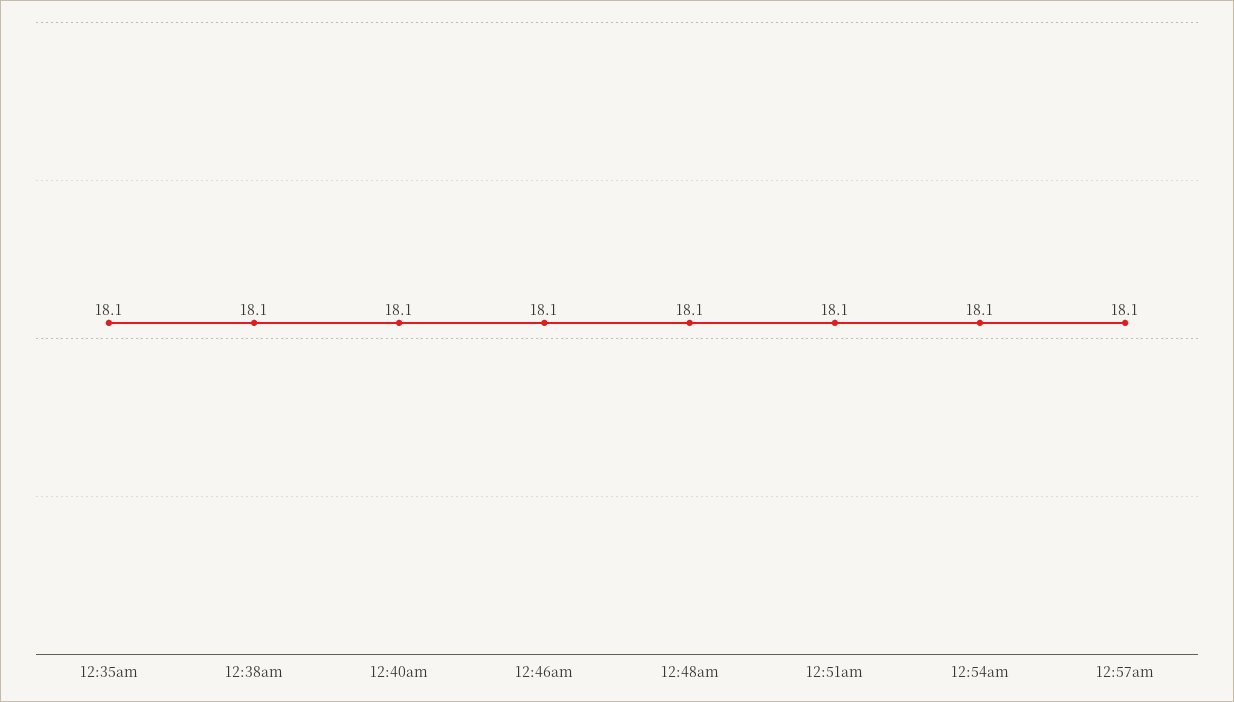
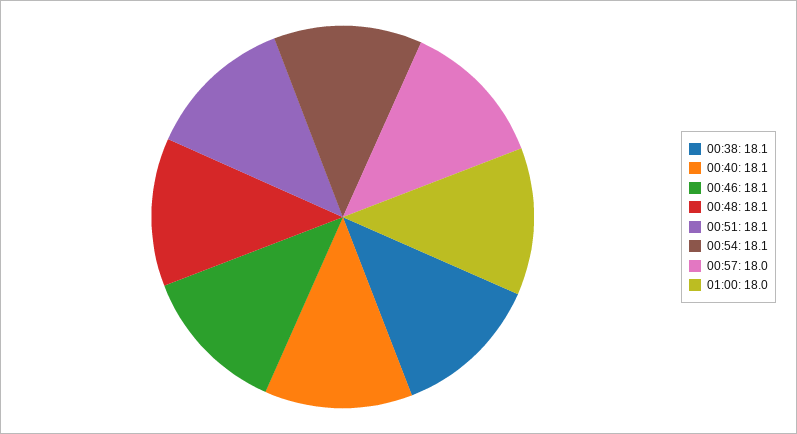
12:35am: 18.1 -> none
12:57am: 18.1 -> 18
01:00: none -> 18

